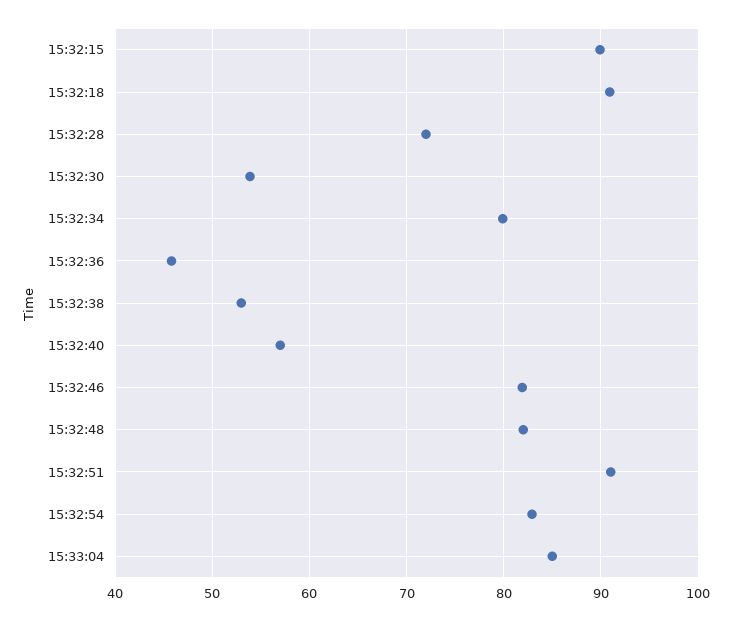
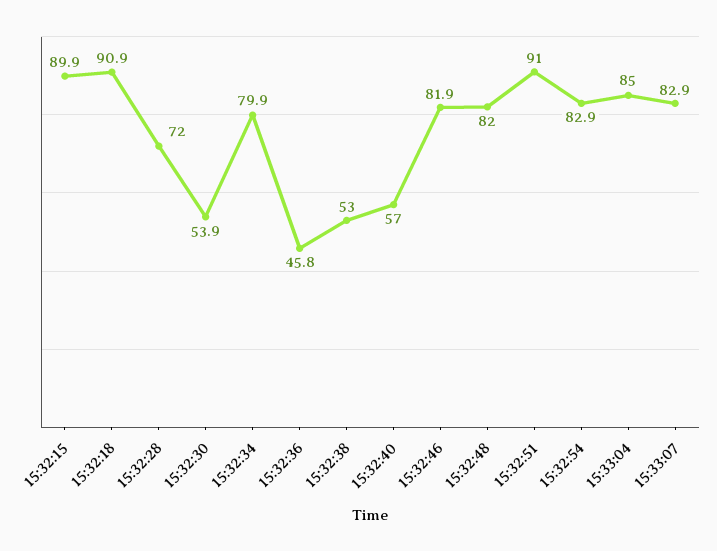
15:33:07: none -> 82.9

